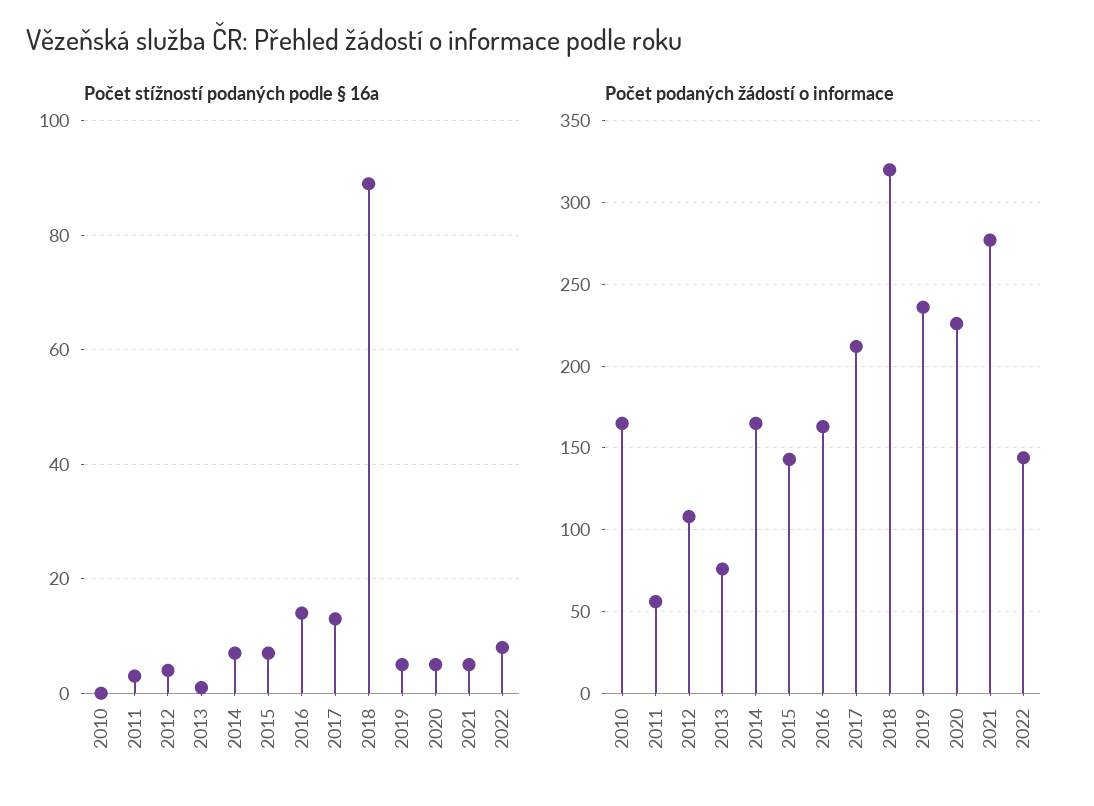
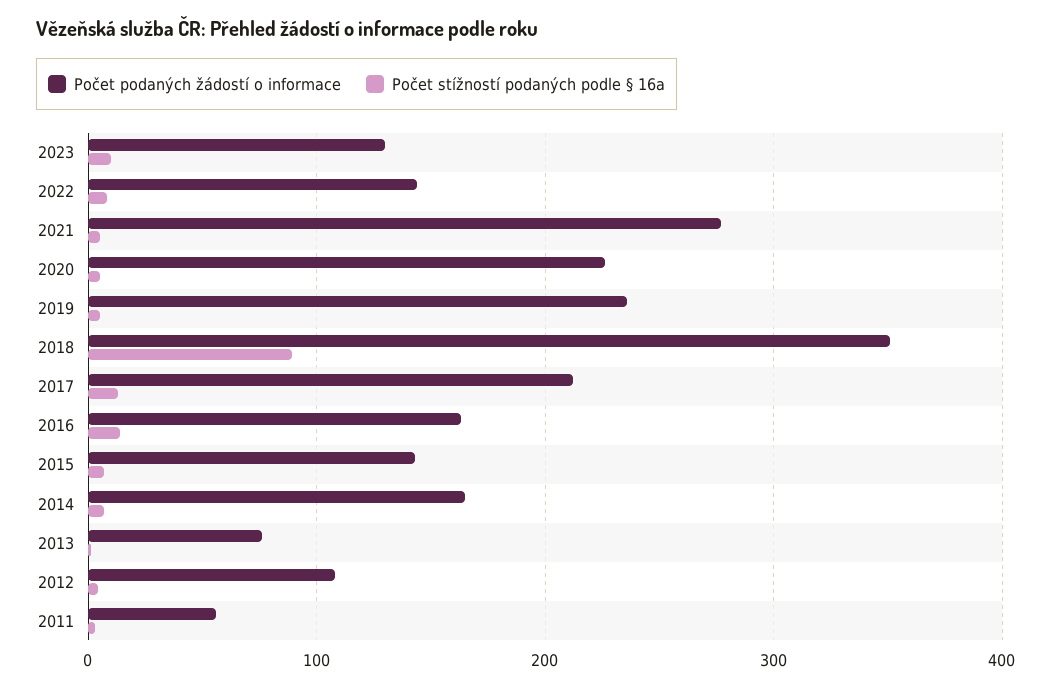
Počet stížností podaných podle § 16a, 2010: 0 -> none
Počet podaných žádostí o informace, 2010: 165 -> none
Počet podaných žádostí o informace, 2018: 320 -> 350
Počet podaných žádostí o informace, 2023: none -> 130
Počet stížností podaných podle § 16a, 2023: none -> 10

